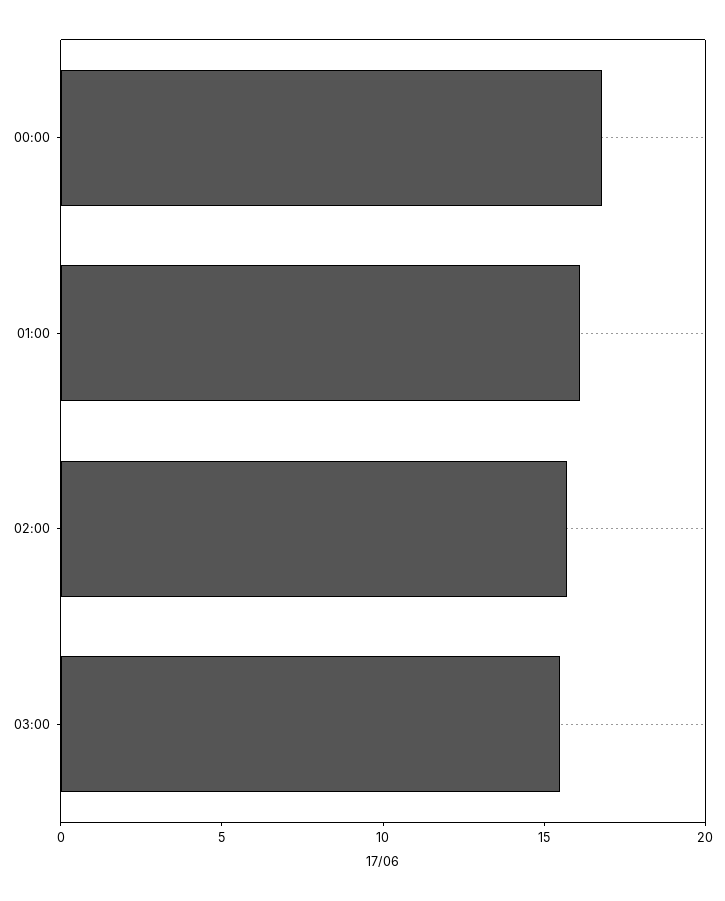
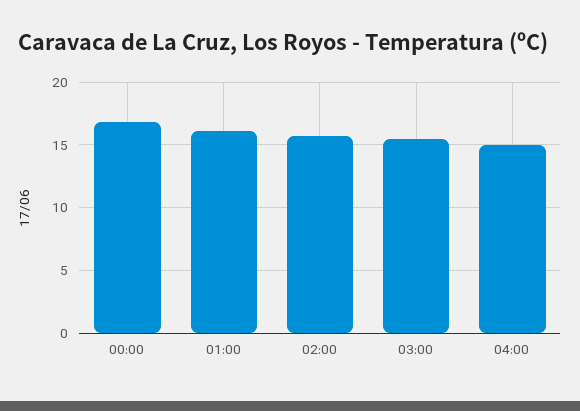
04:00: none -> 15

